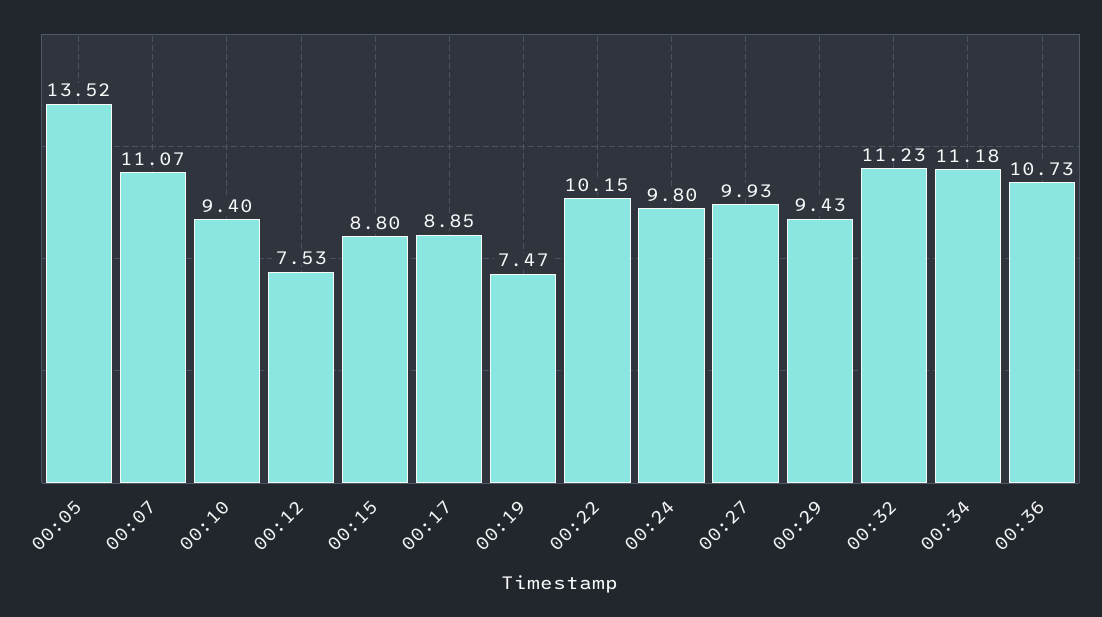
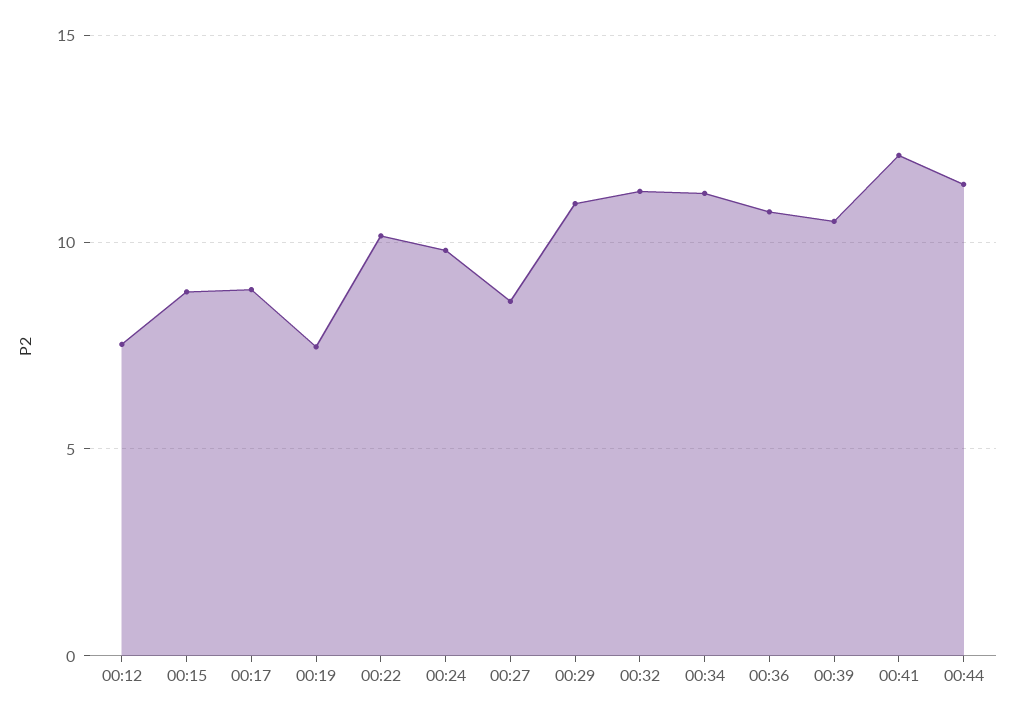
00:05: 13.52 -> none
00:07: 11.07 -> none
00:10: 9.4 -> none
00:27: 9.93 -> 8.5
00:29: 9.43 -> 11
00:39: none -> 10.5
00:41: none -> 12
00:44: none -> 11.5

